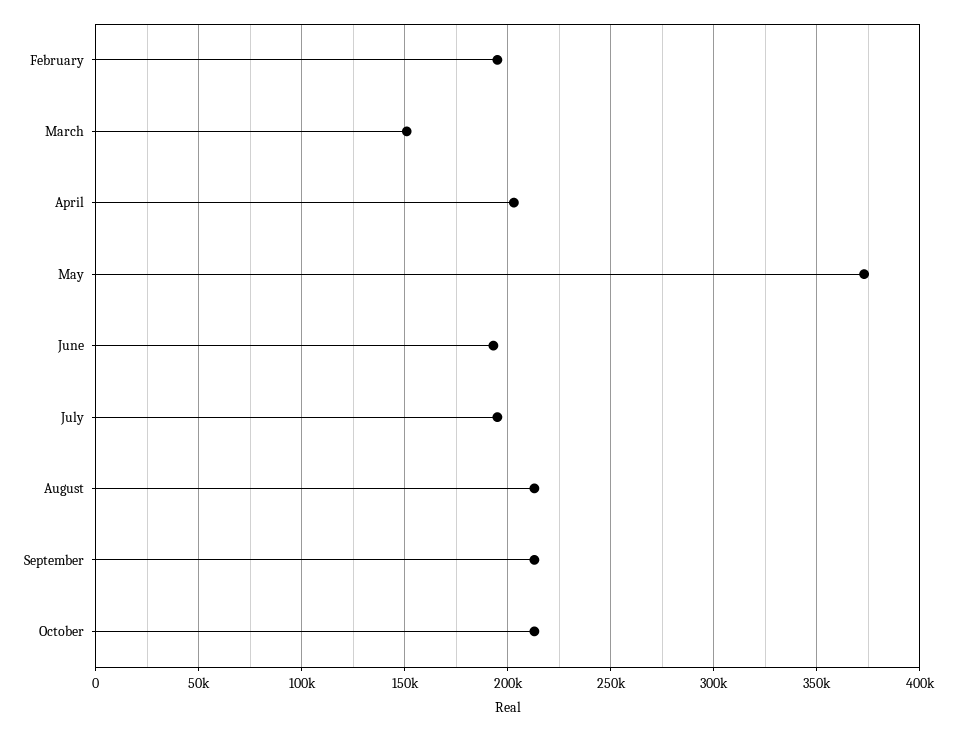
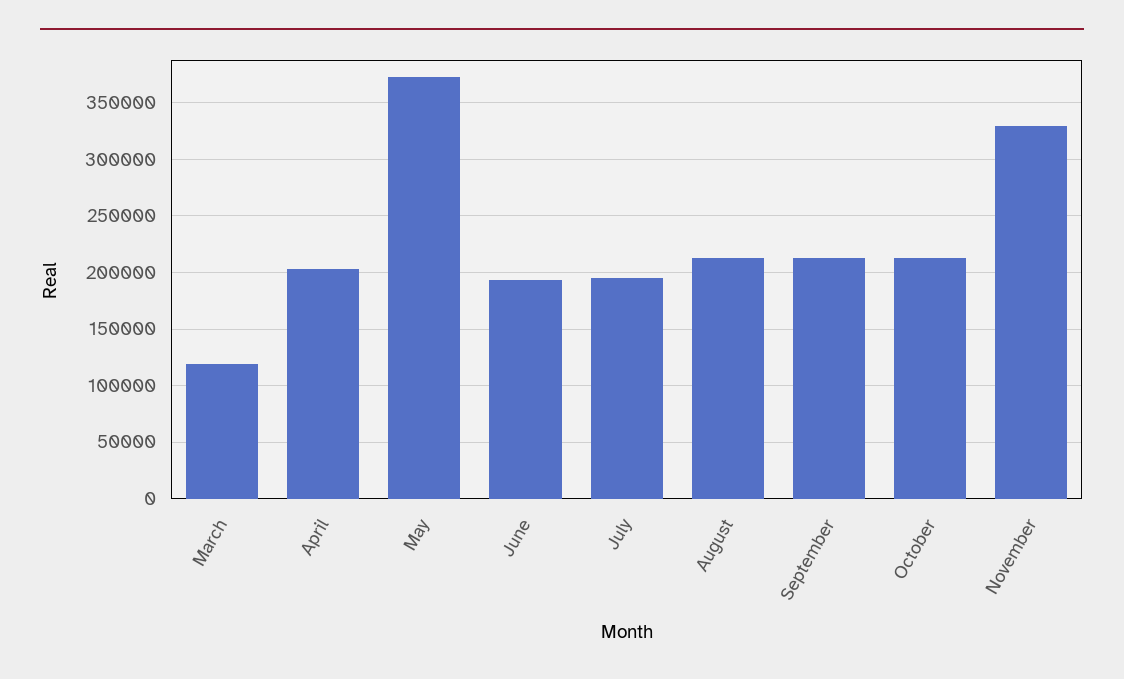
February: 195000 -> none
March: 150000 -> 120000
November: none -> 330000

